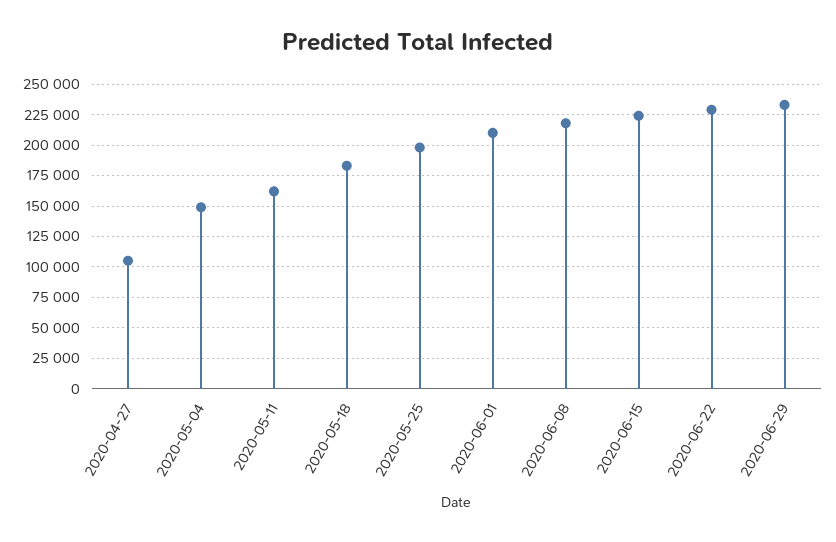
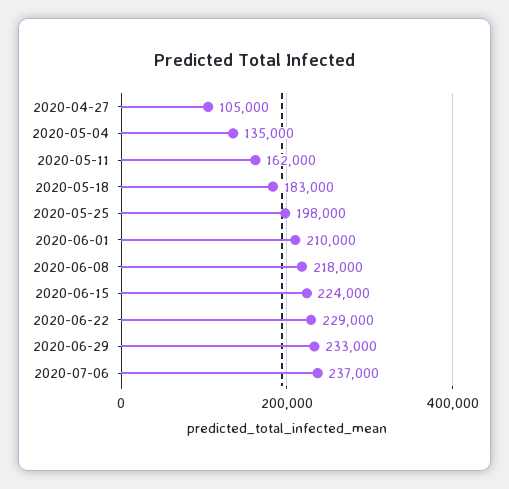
2020-05-04: 150000 -> 135000
2020-07-06: none -> 237000

